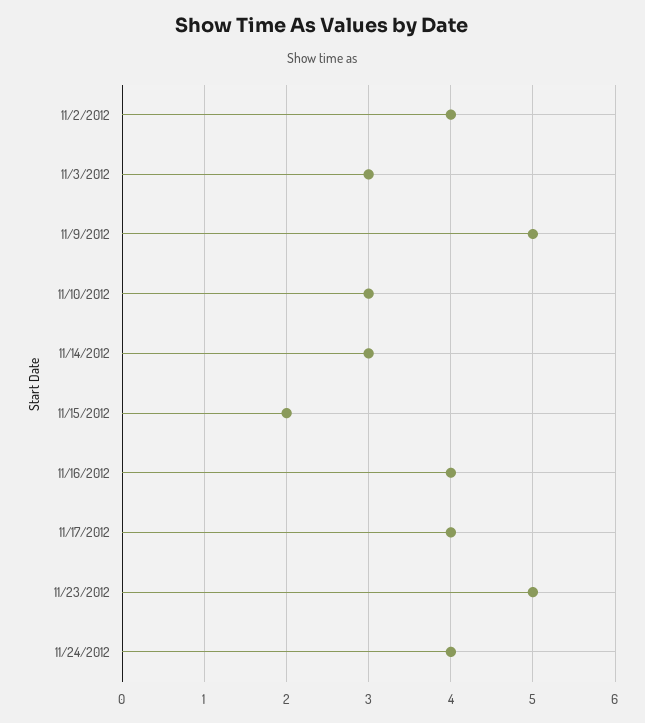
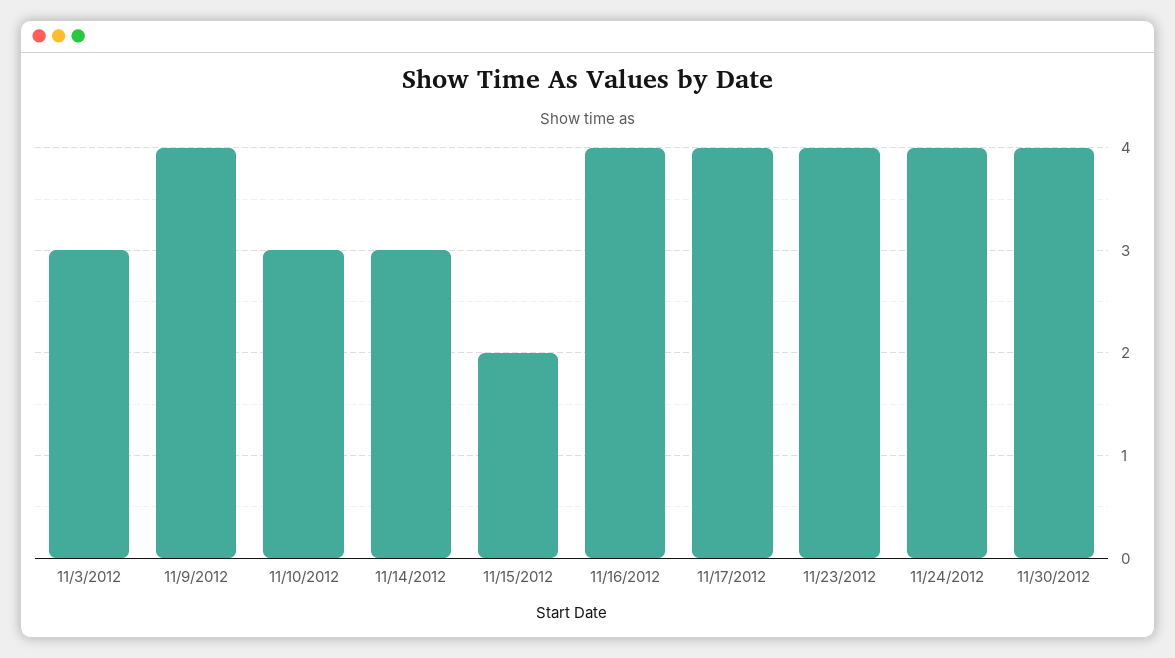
11/2/2012: 4 -> none
11/9/2012: 5 -> 4
11/23/2012: 5 -> 4
11/30/2012: none -> 4

